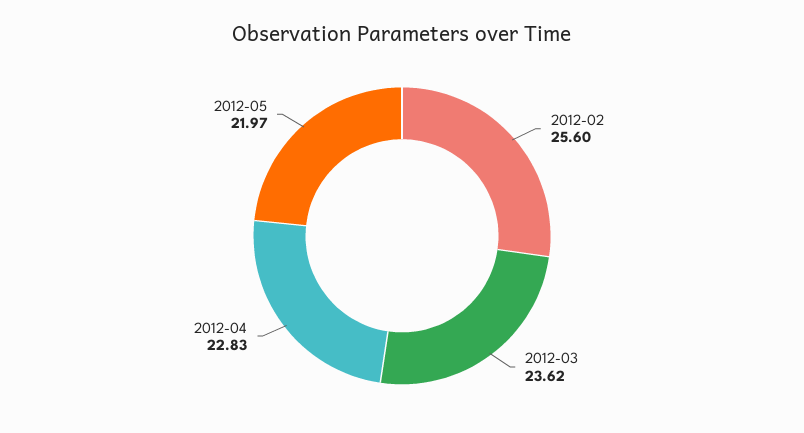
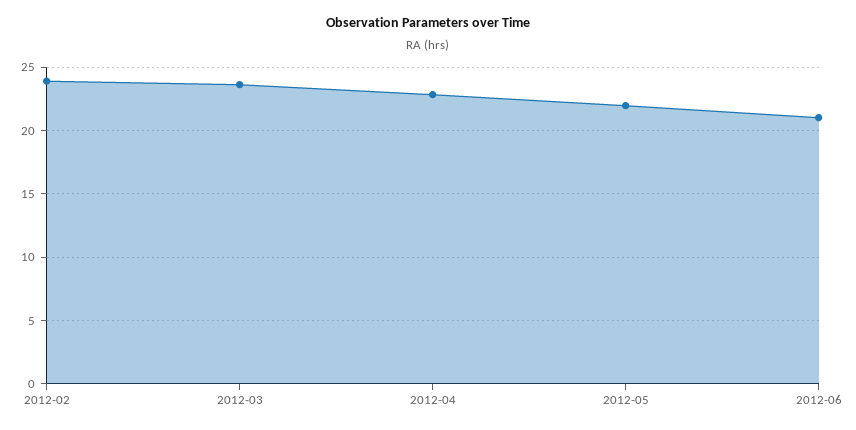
2012-02: 25.6 -> 24
2012-06: none -> 21

